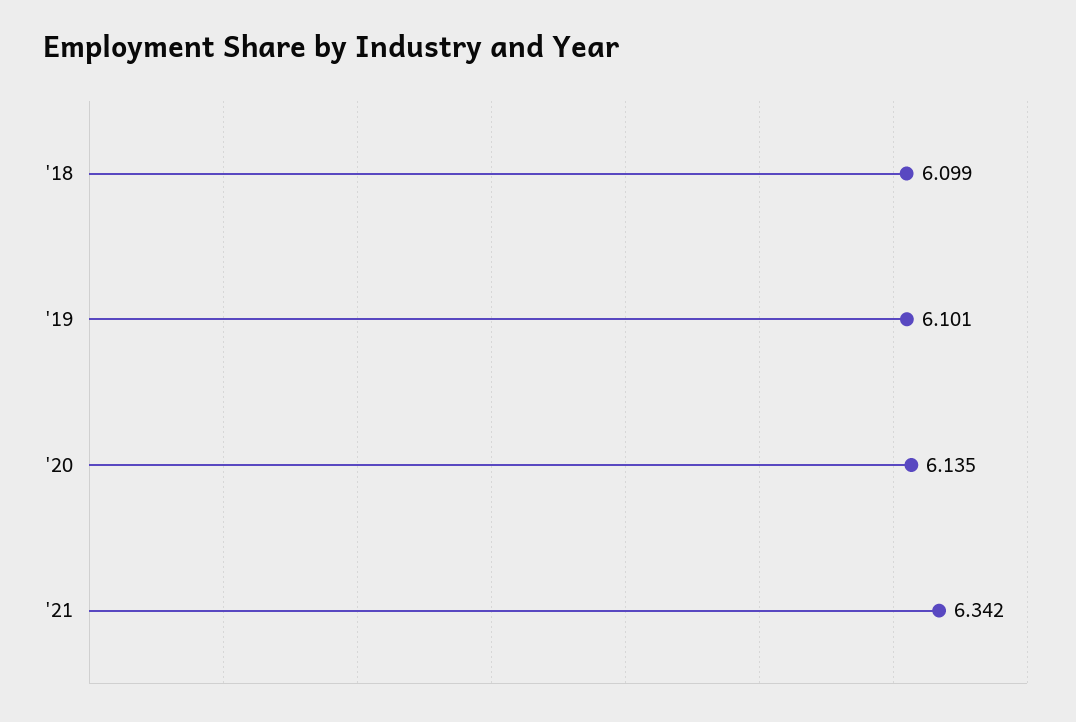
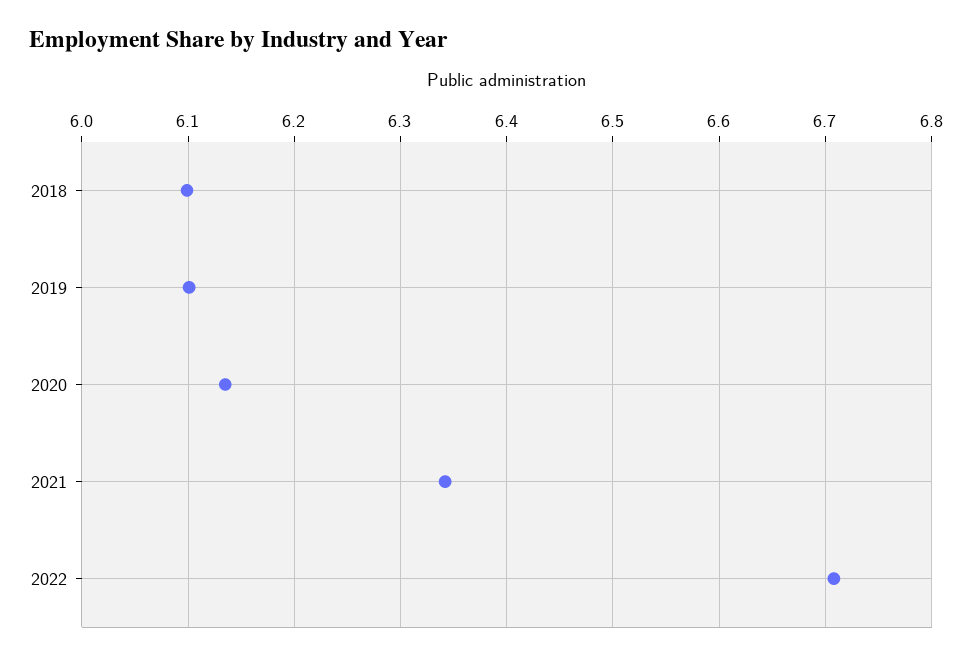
2022: none -> 6.71

